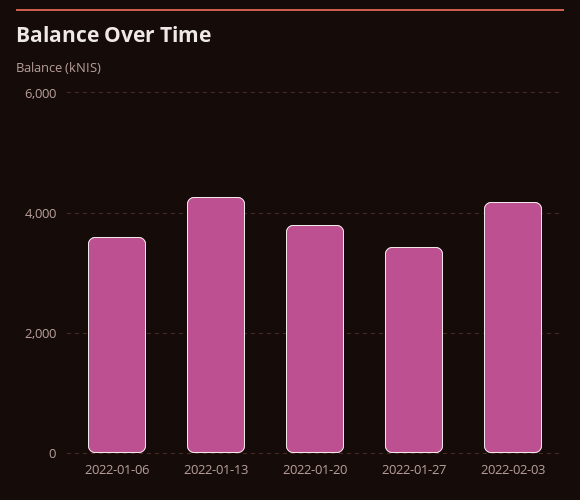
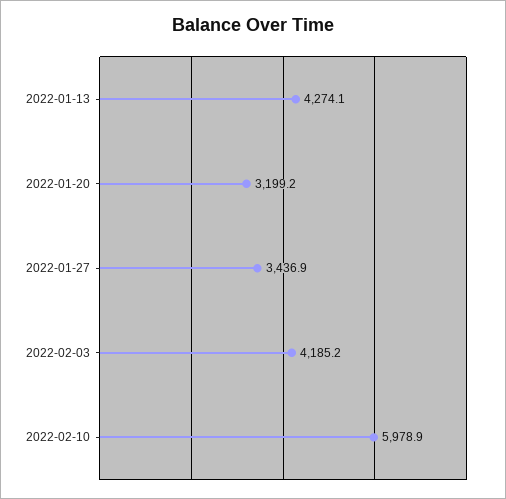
2022-01-06: 3600 -> none
2022-01-20: 3800 -> 3199.2
2022-02-10: none -> 5978.9

